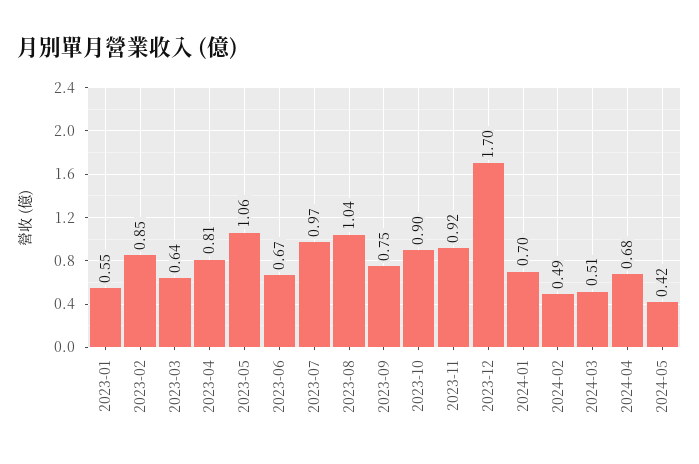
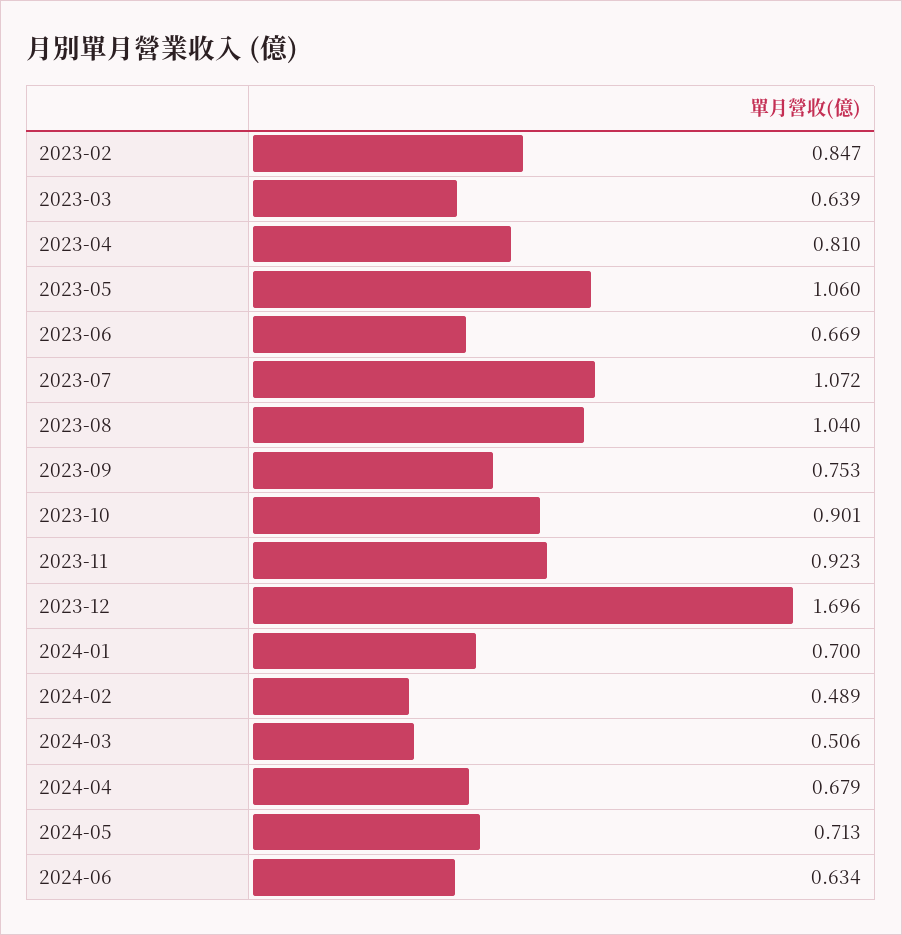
2023-01: 0.55 -> none
2023-07: 0.97 -> 1.072
2024-05: 0.42 -> 0.713
2024-06: none -> 0.634

